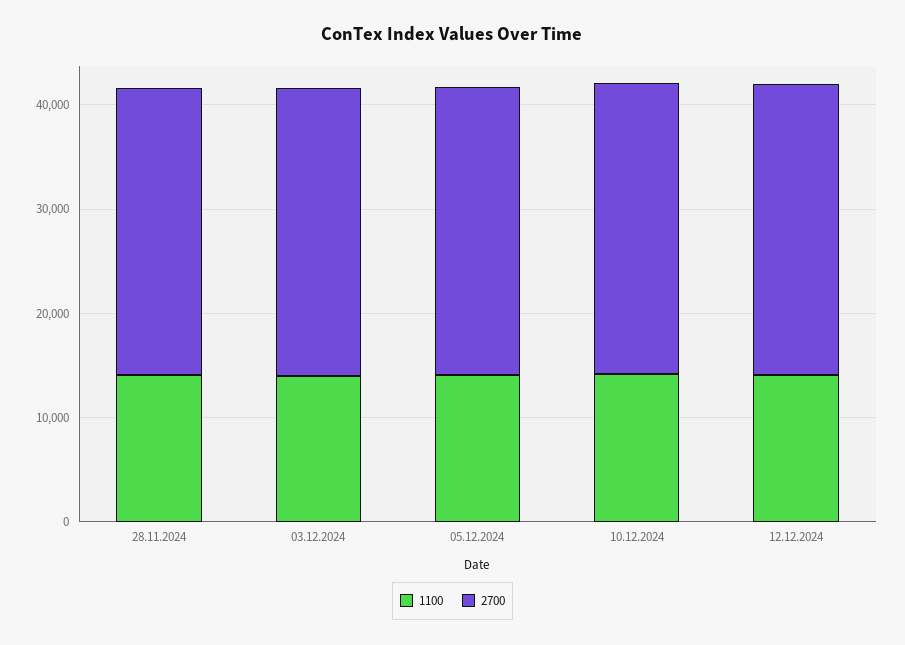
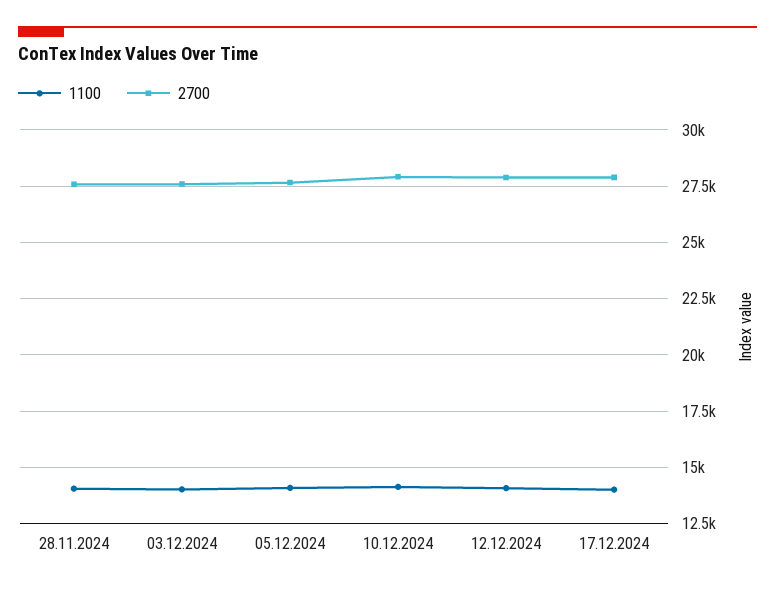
1100, 17.12.2024: none -> 14000
2700, 17.12.2024: none -> 28000

